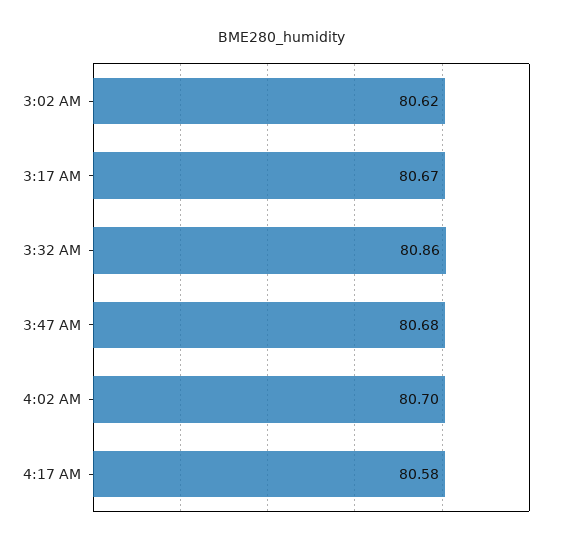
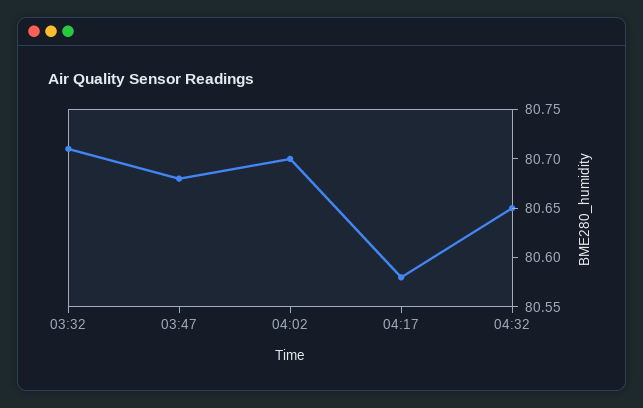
3:02 AM: 80.62 -> none
3:17 AM: 80.67 -> none
3:32 AM: 80.86 -> 80.71
04:32: none -> 80.65

